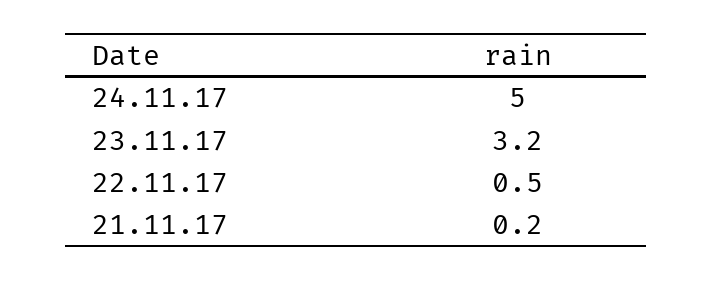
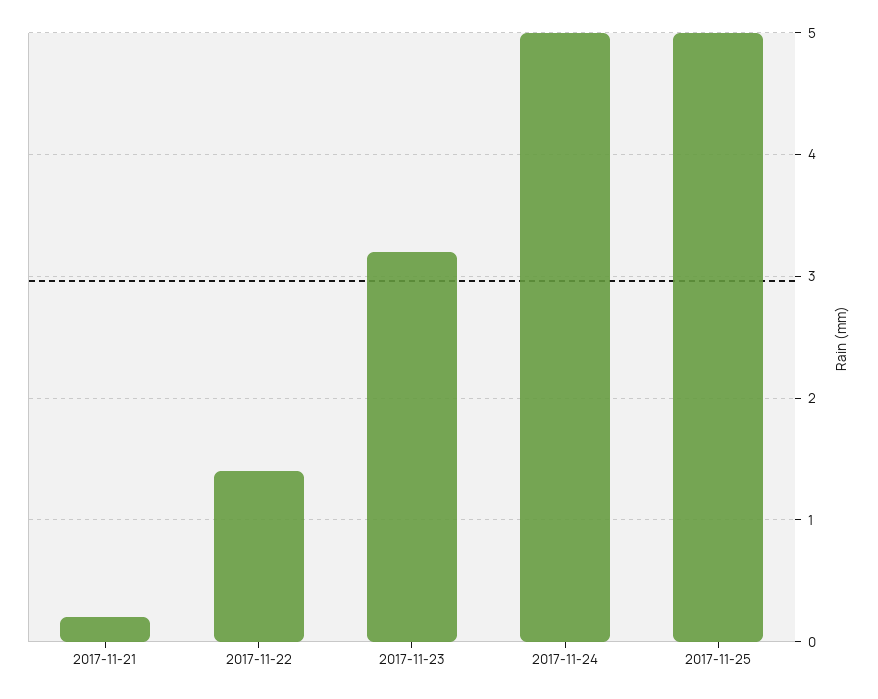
22.11.17: 0.5 -> 1.4
2017-11-25: none -> 5

